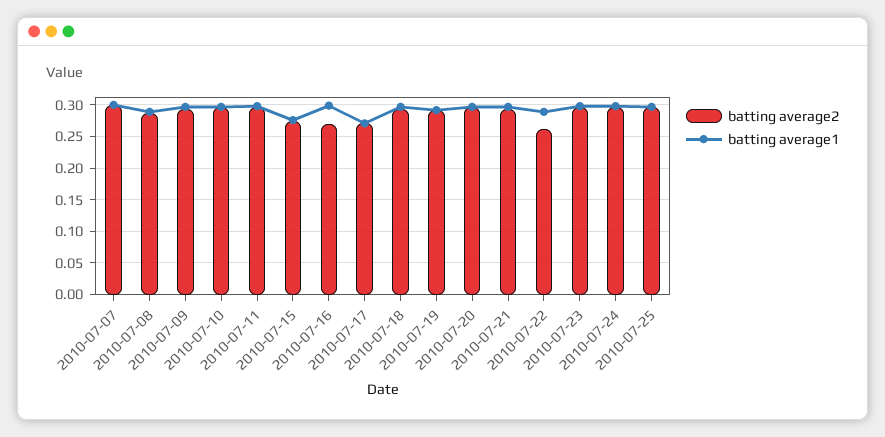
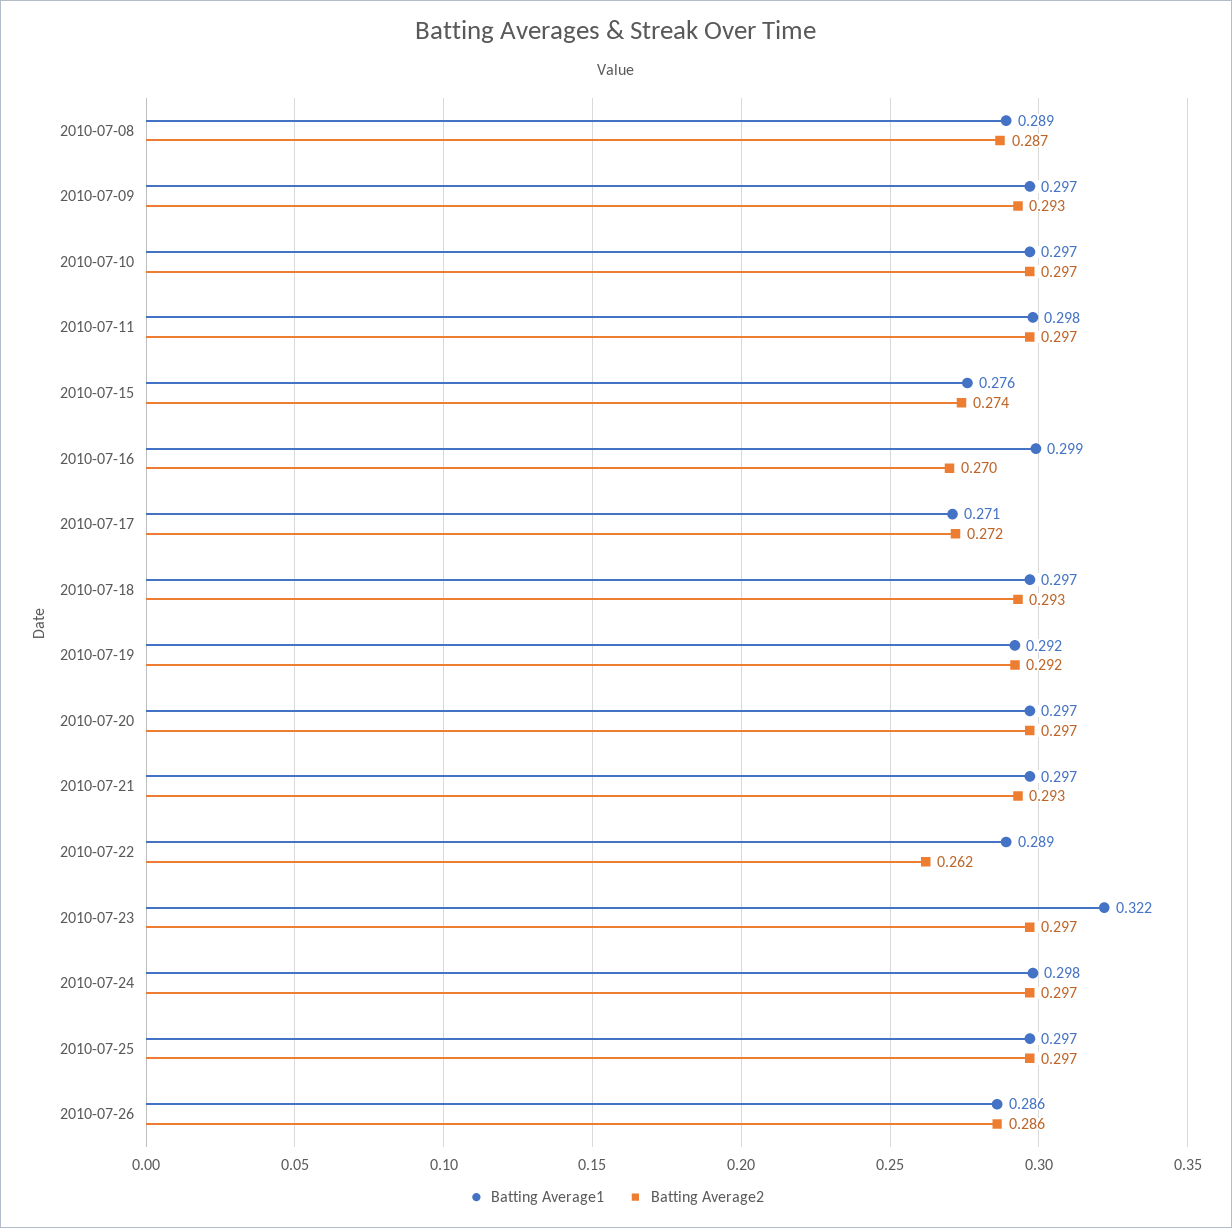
batting average2, 2010-07-07: 0.3 -> none
batting average1, 2010-07-07: 0.3 -> none
batting average1, 2010-07-23: 0.3 -> 0.322
batting average1, 2010-07-26: none -> 0.286
batting average2, 2010-07-26: none -> 0.286

